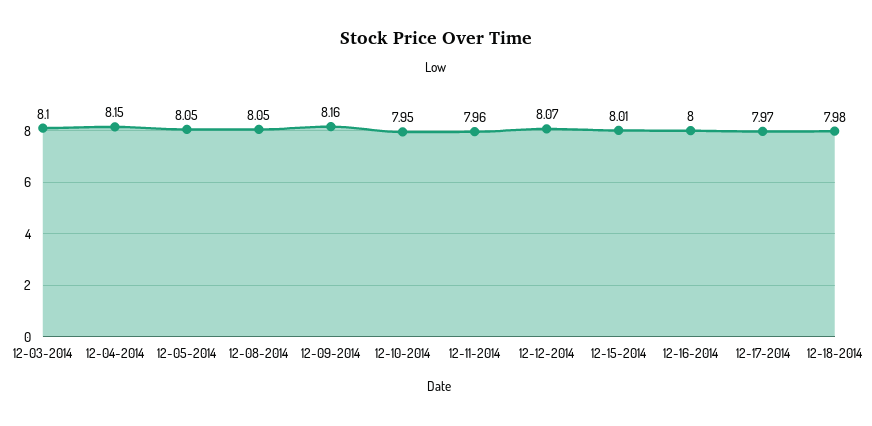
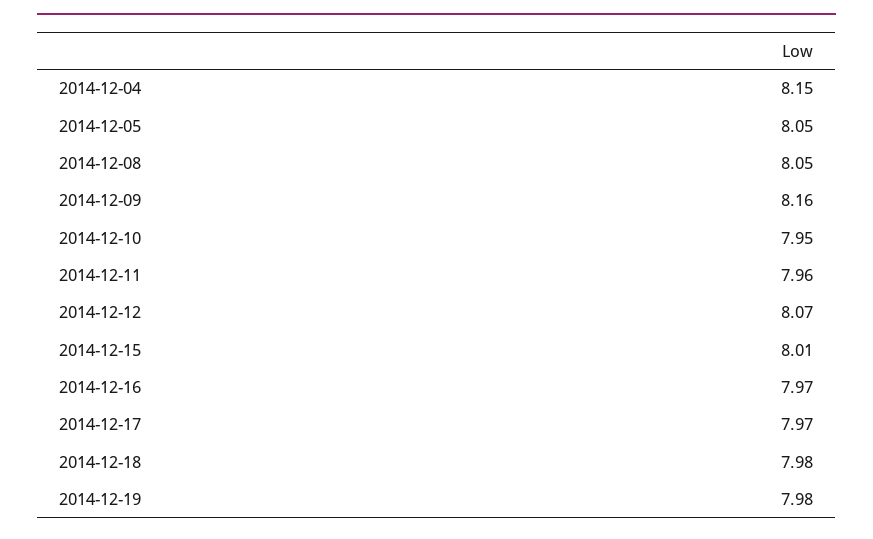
12-03-2014: 8.1 -> none
12-16-2014: 8 -> 7.97
2014-12-19: none -> 7.98

